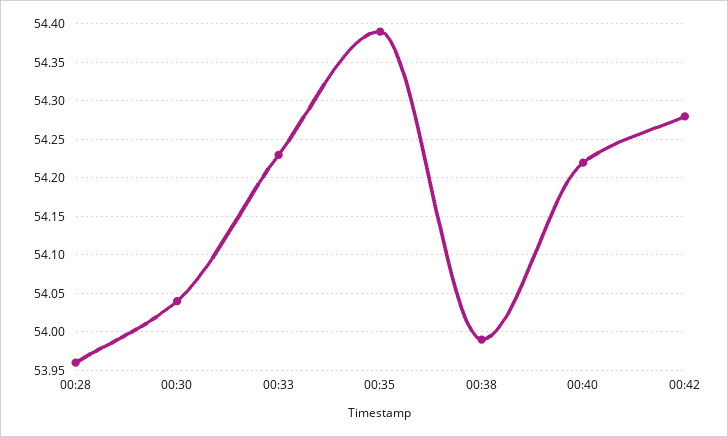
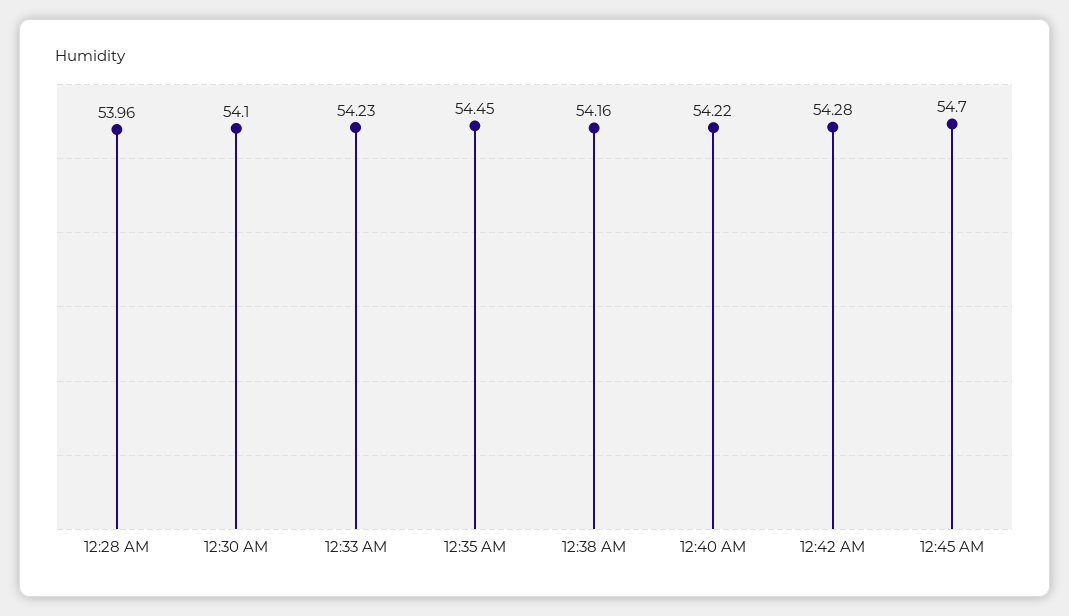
00:30: 54.04 -> 54.1
00:35: 54.39 -> 54.45
00:38: 53.99 -> 54.16
12:45 AM: none -> 54.7

